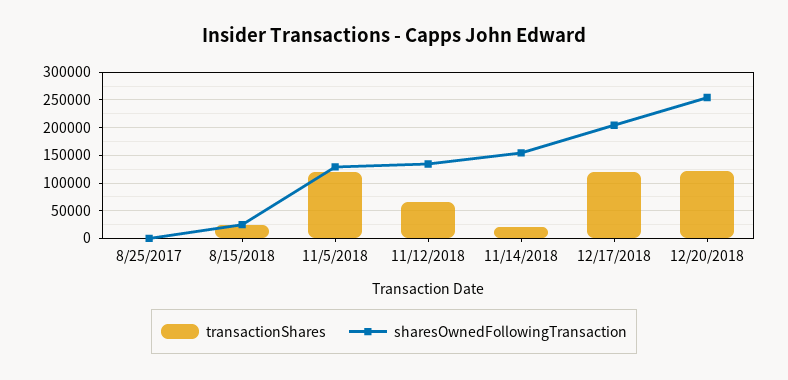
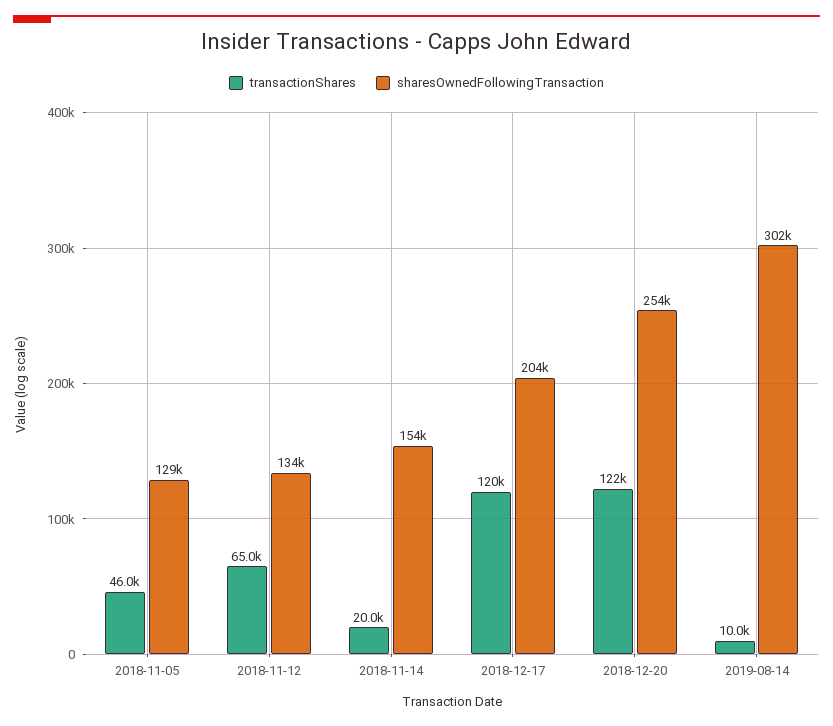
transactionShares, 8/25/2017: 0 -> none
sharesOwnedFollowingTransaction, 8/25/2017: 0 -> none
transactionShares, 8/15/2018: 25000 -> none
sharesOwnedFollowingTransaction, 8/15/2018: 25000 -> none
transactionShares, 11/5/2018: 125000 -> 46000
transactionShares, 2019-08-14: none -> 10000
sharesOwnedFollowingTransaction, 2019-08-14: none -> 302000

